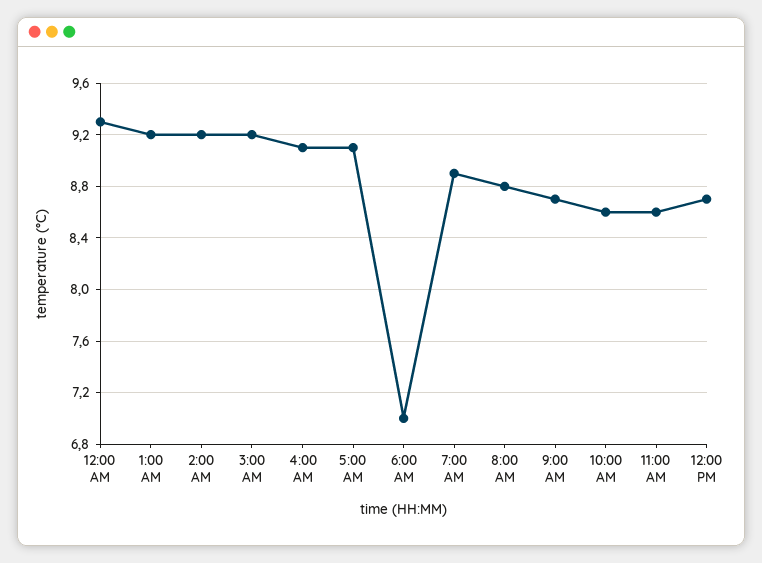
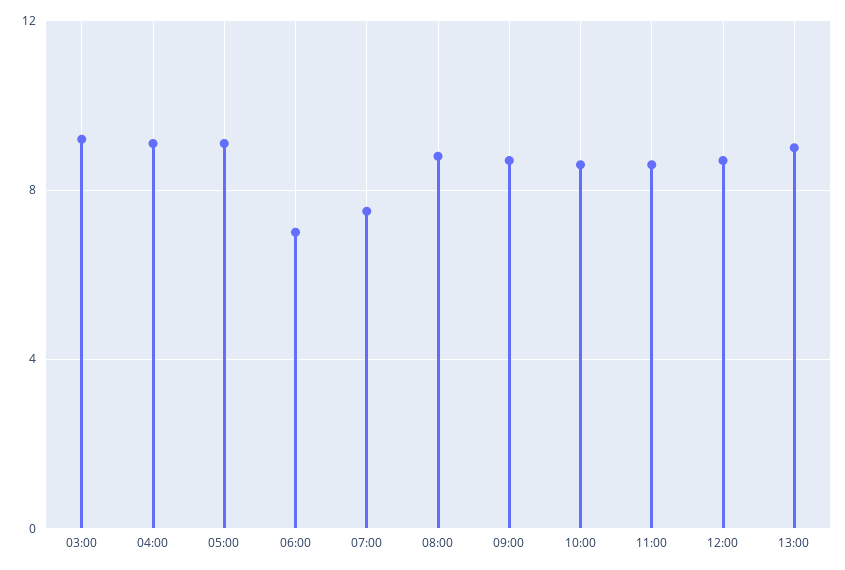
12:00 AM: 9.3 -> none
1:00 AM: 9.2 -> none
2:00 AM: 9.2 -> none
7:00 AM: 8.9 -> 7.5
13:00: none -> 9

